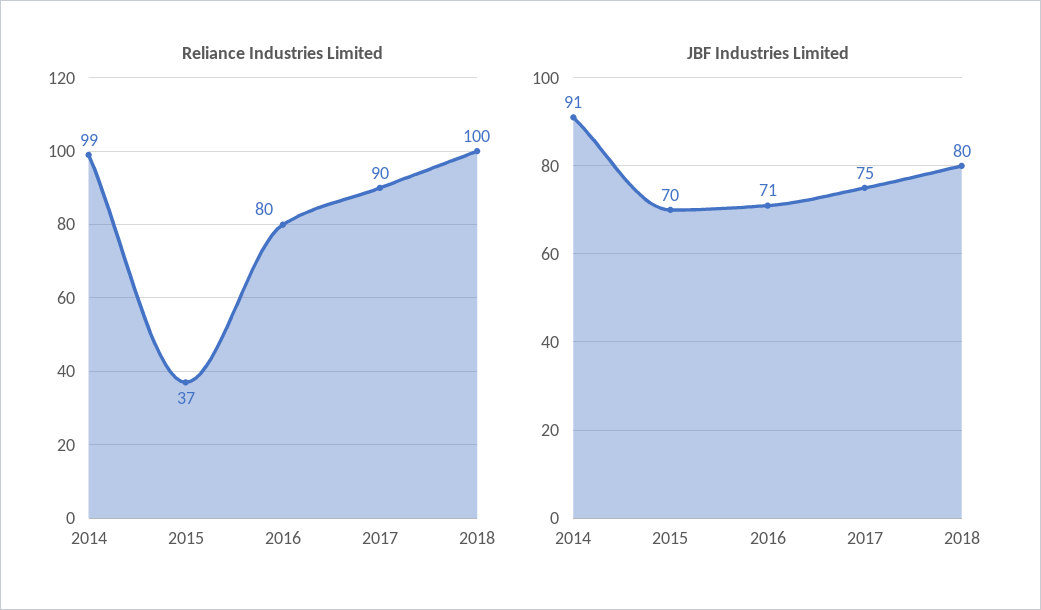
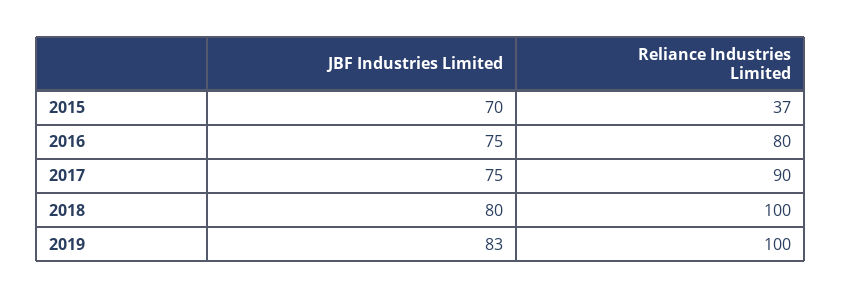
Reliance Industries Limited, 2014: 99 -> none
JBF Industries Limited, 2014: 91 -> none
JBF Industries Limited, 2016: 71 -> 75
JBF Industries Limited, 2019: none -> 83
Reliance Industries Limited, 2019: none -> 100

